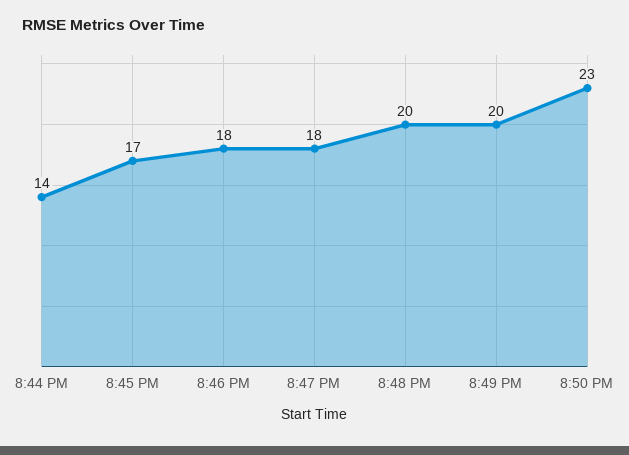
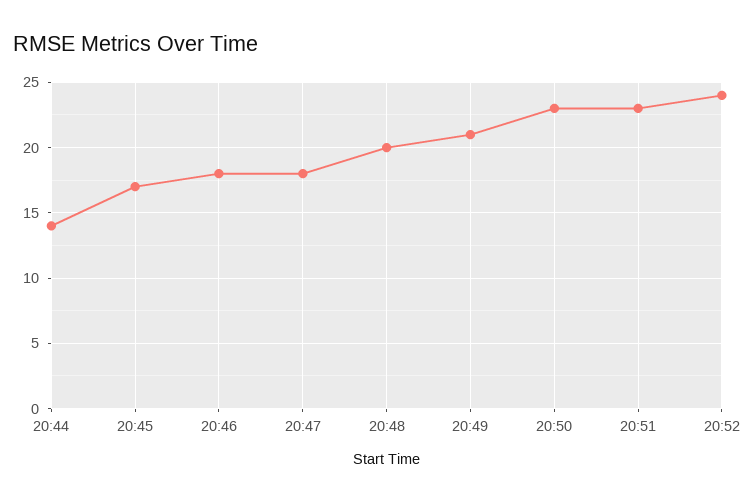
8:49 PM: 20 -> 21
20:51: none -> 23
20:52: none -> 24

